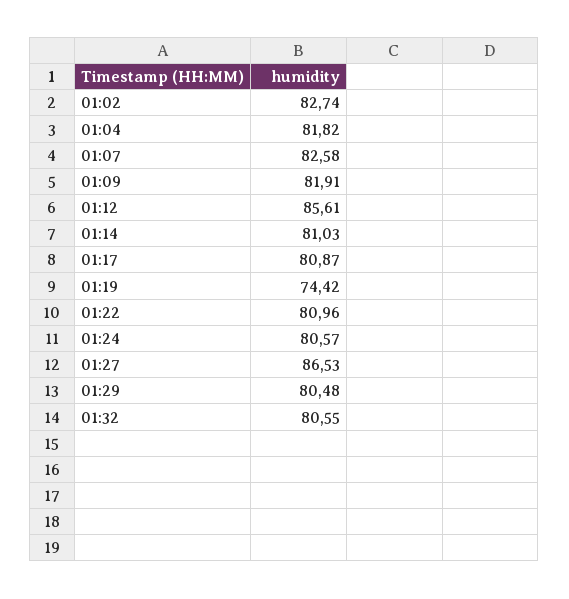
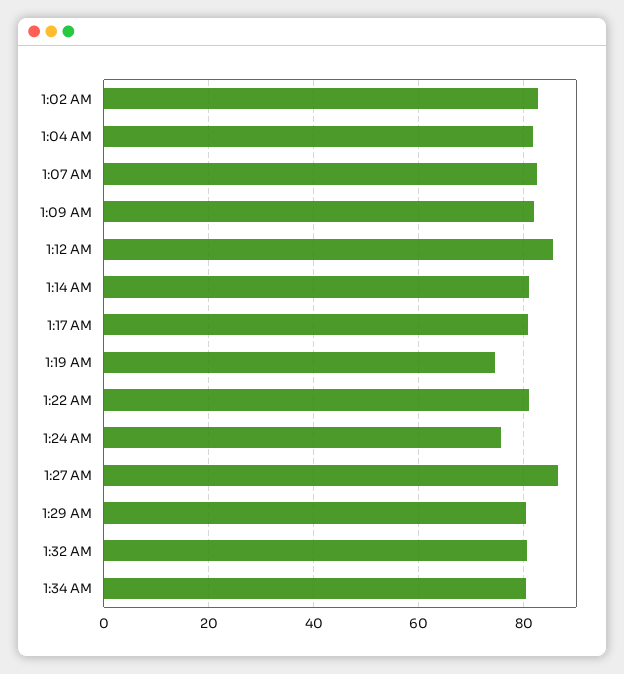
01:24: 80.57 -> 76
1:34 AM: none -> 80

